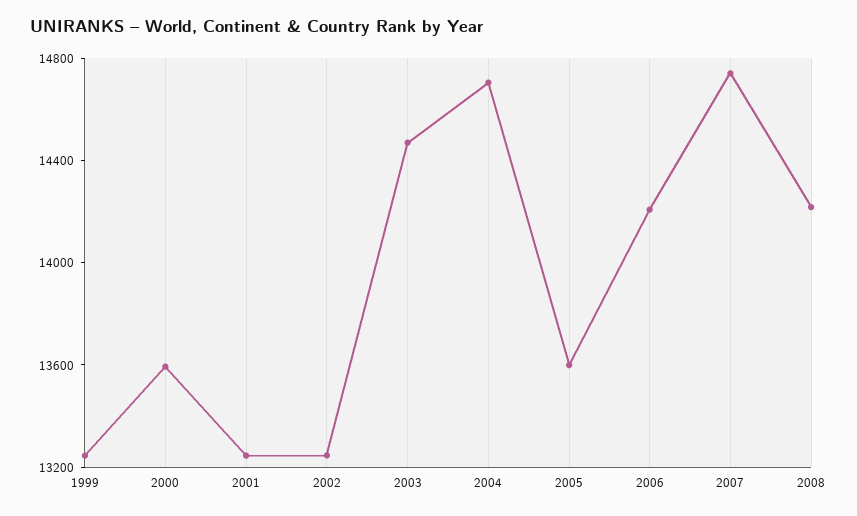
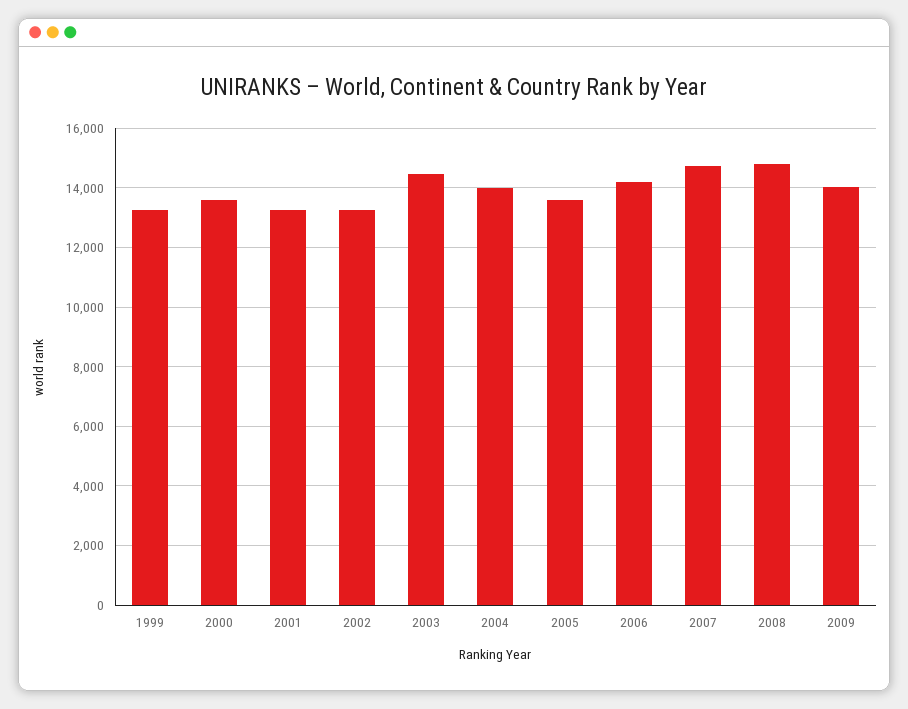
2004: 14700 -> 14000
2008: 14200 -> 14750
2009: none -> 14000

